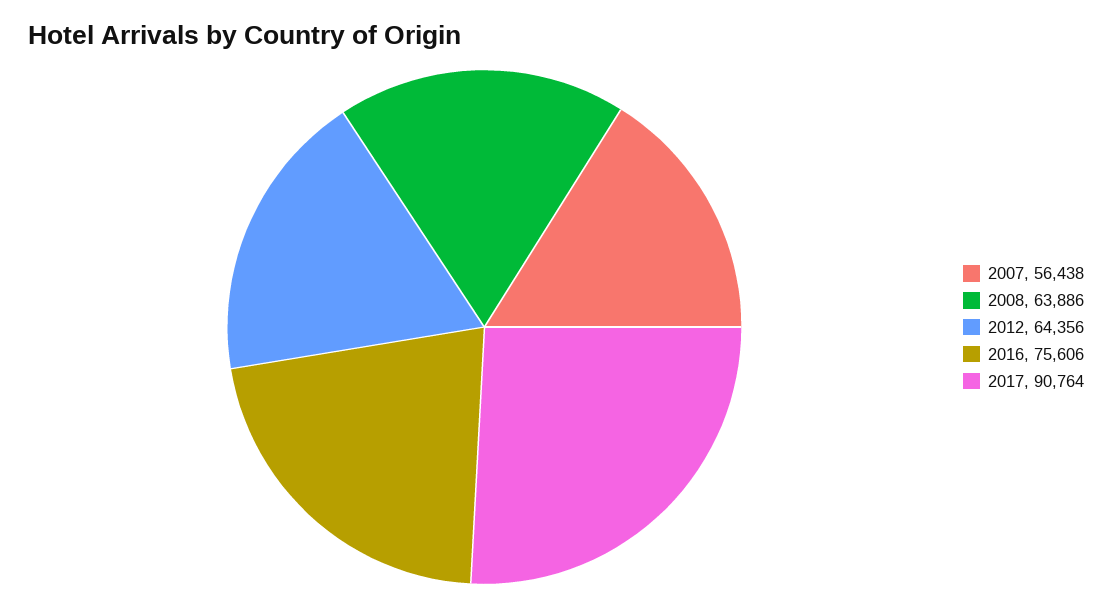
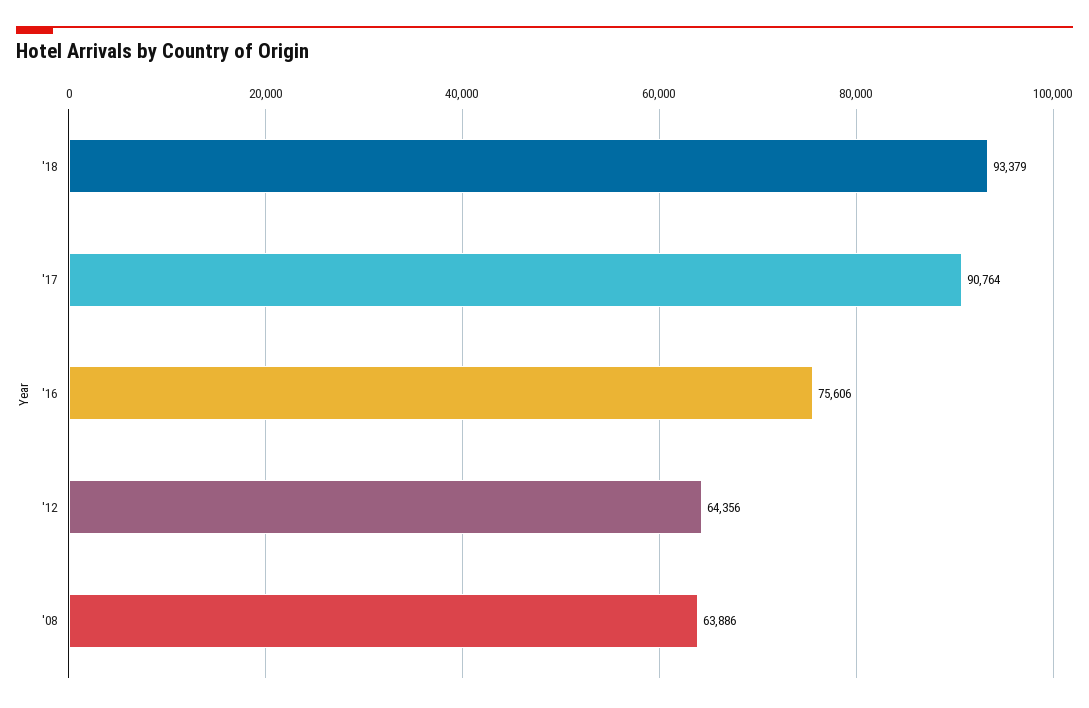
2007: 56438 -> none
'18: none -> 93379

